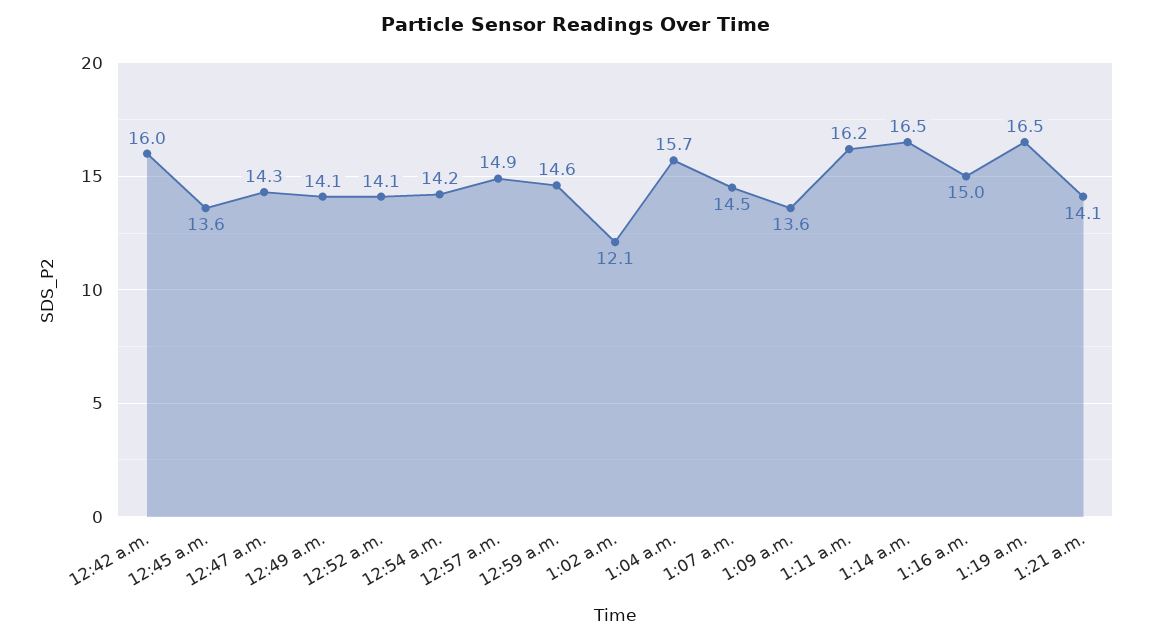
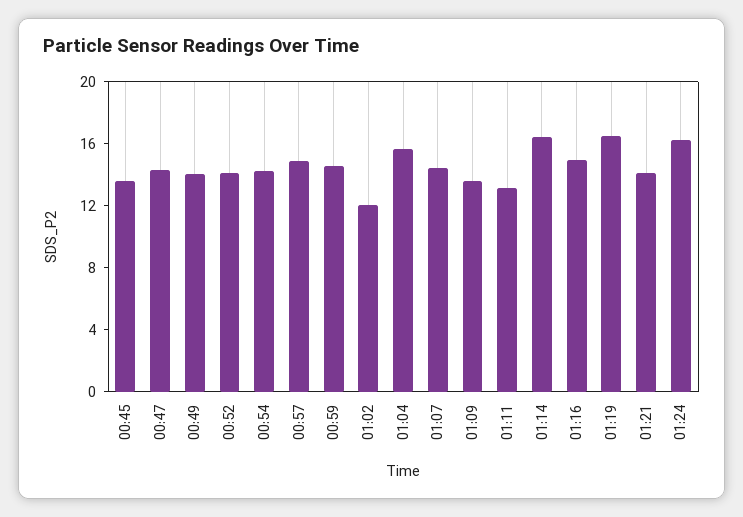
12:42 a.m.: 16 -> none
1:11 a.m.: 16.2 -> 13
01:24: none -> 16

